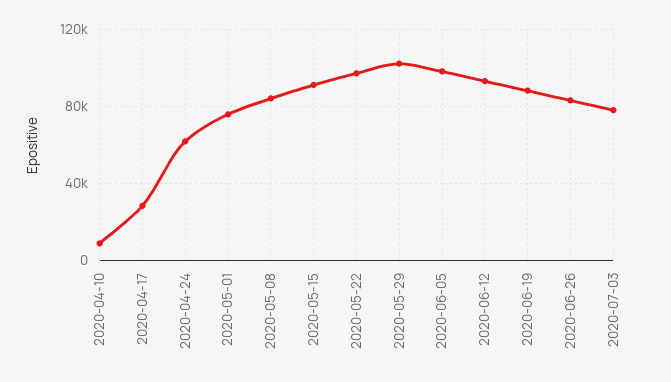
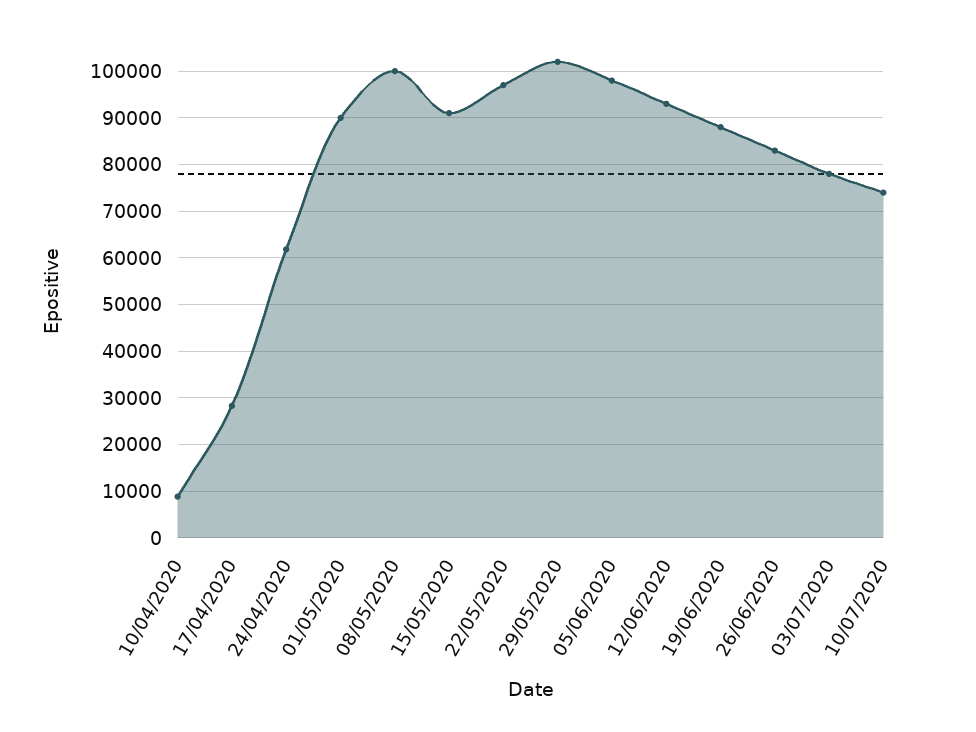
2020-05-01: 75000 -> 90000
2020-05-08: 85000 -> 100000
10/07/2020: none -> 74000

